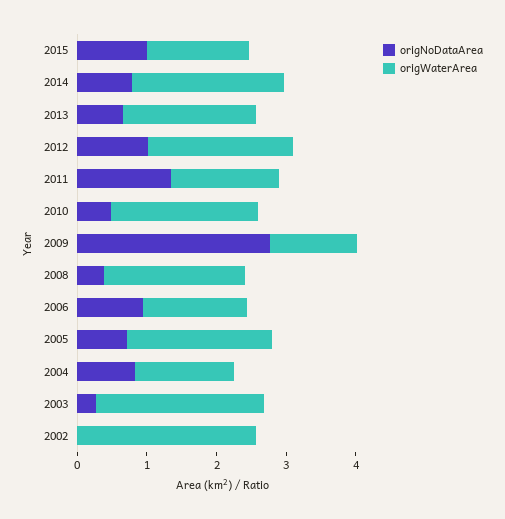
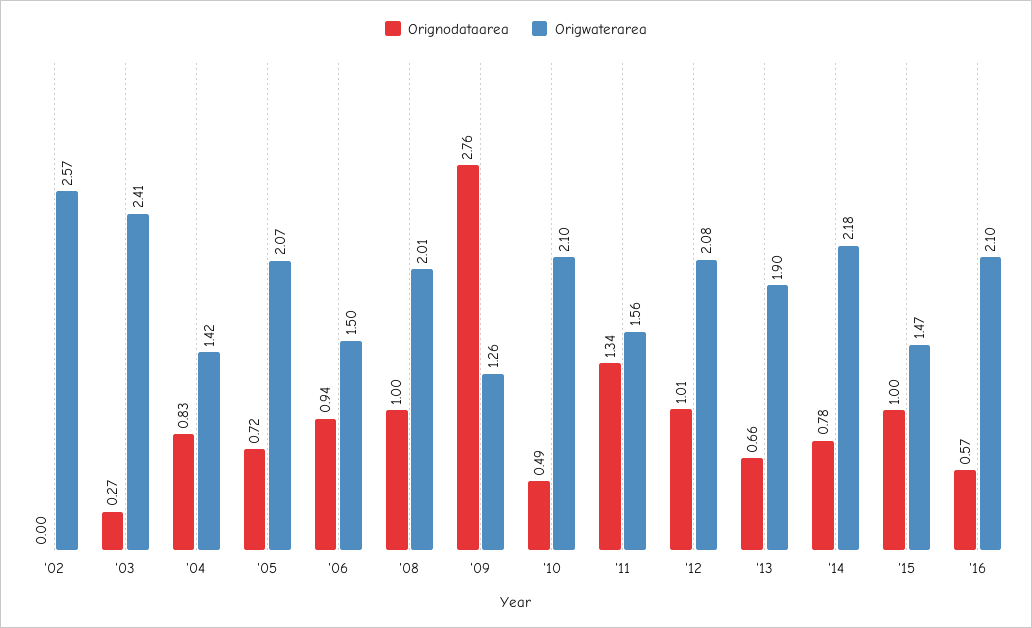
origNoDataArea, 2008: 0.4 -> 1
origNoDataArea, '16: none -> 0.57
origWaterArea, '16: none -> 2.1

